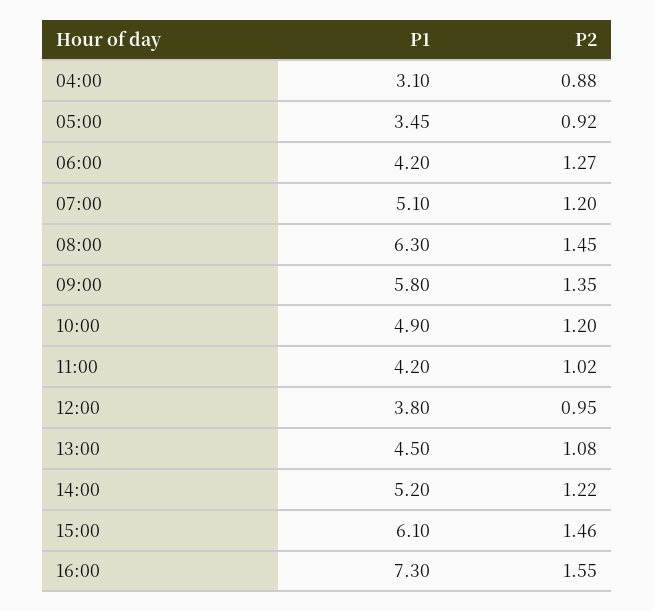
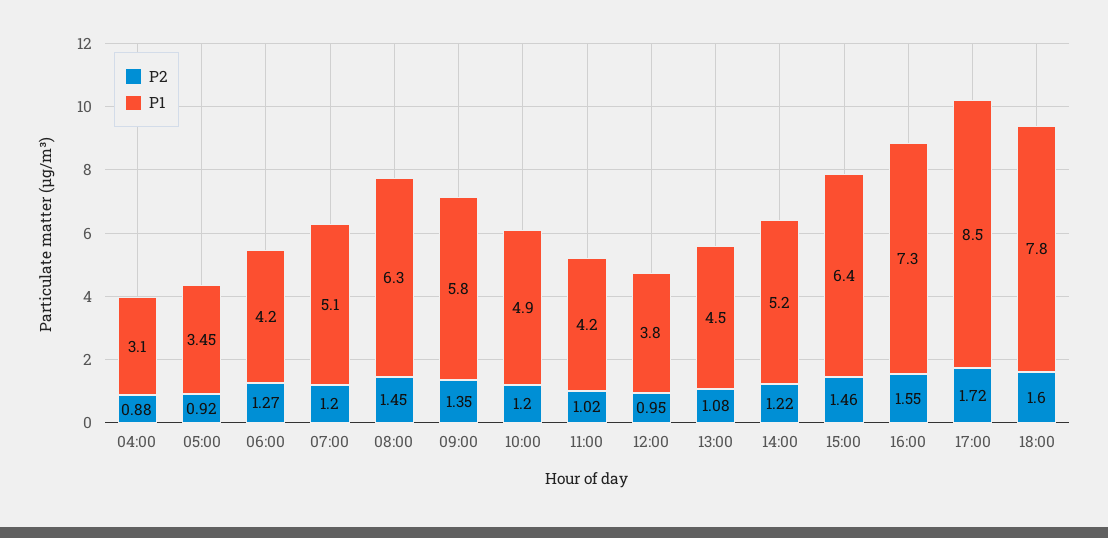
P1, 15:00: 6.1 -> 6.4
P2, 17:00: none -> 1.72
P1, 17:00: none -> 8.5
P2, 18:00: none -> 1.6
P1, 18:00: none -> 7.8

